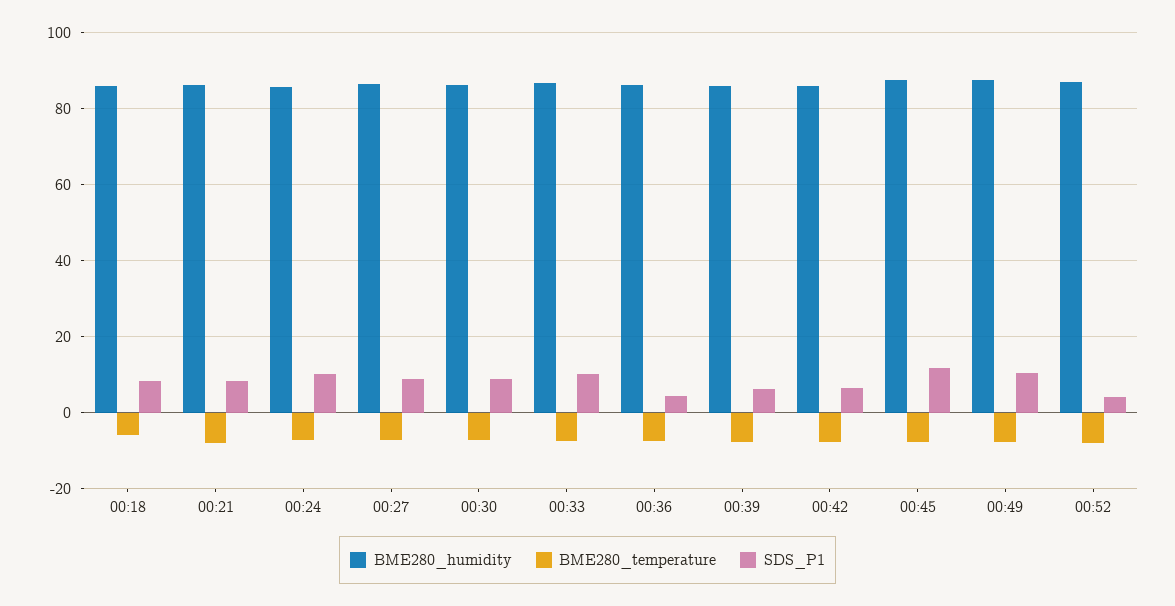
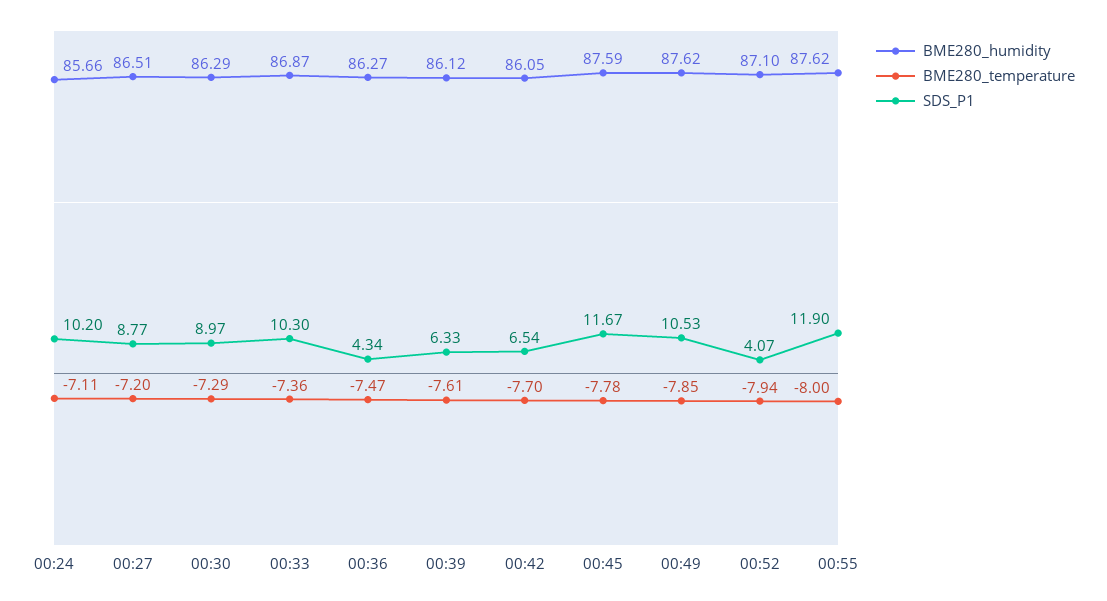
BME280_humidity, 00:18: 86 -> none
BME280_temperature, 00:18: -6 -> none
SDS_P1, 00:18: 8 -> none
BME280_humidity, 00:21: 86 -> none
BME280_temperature, 00:21: -8 -> none
SDS_P1, 00:21: 8 -> none
BME280_humidity, 00:55: none -> 87.62
BME280_temperature, 00:55: none -> -8
SDS_P1, 00:55: none -> 11.9

